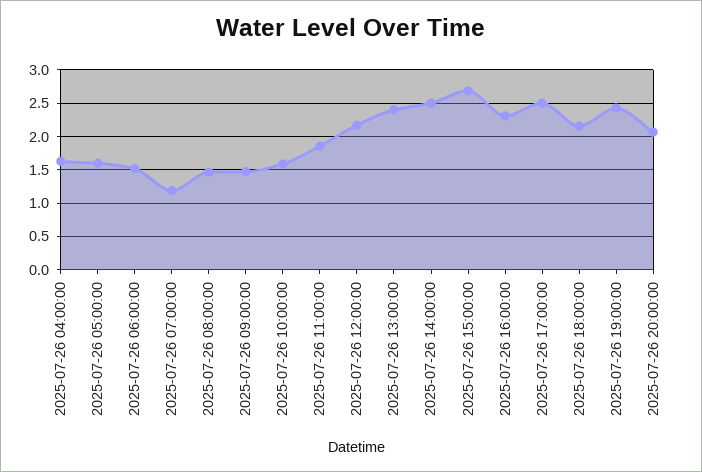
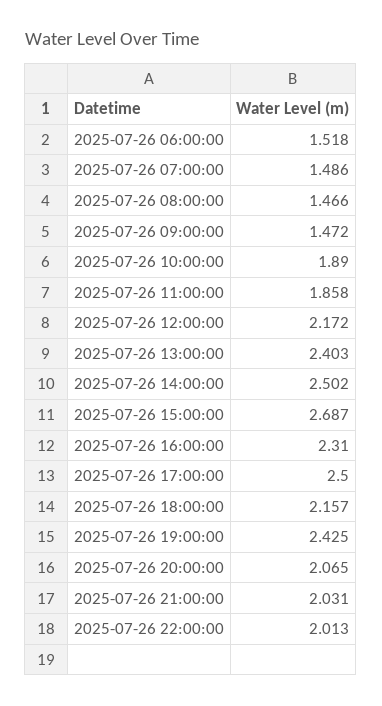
2025-07-26 04:00:00: 1.6 -> none
2025-07-26 05:00:00: 1.6 -> none
2025-07-26 07:00:00: 1.2 -> 1.486
2025-07-26 10:00:00: 1.6 -> 1.89
2025-07-26 21:00:00: none -> 2.031
2025-07-26 22:00:00: none -> 2.013

